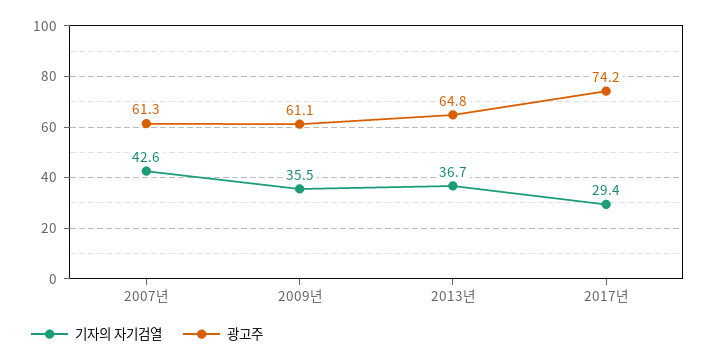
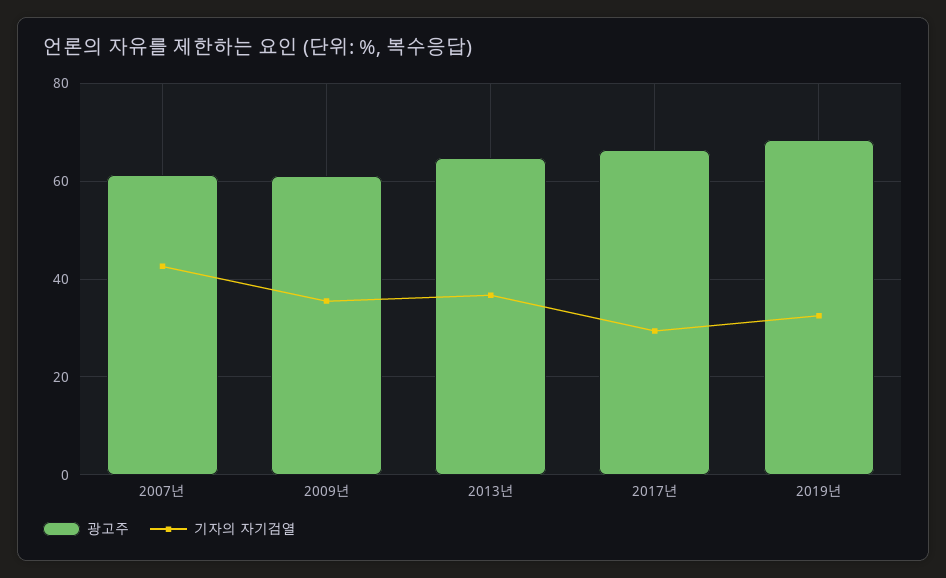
광고주, 2017년: 74.2 -> 66
광고주, 2019년: none -> 68
기자의 자기검열, 2019년: none -> 32

